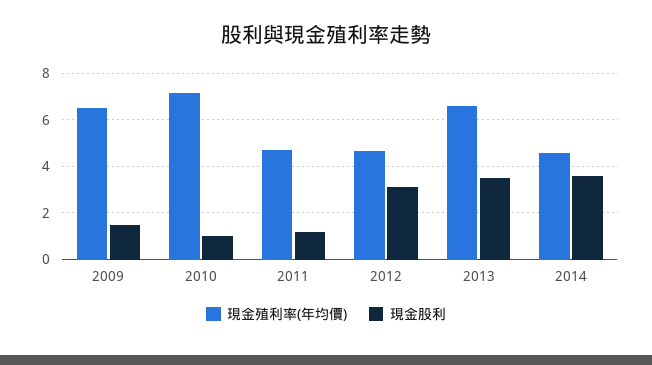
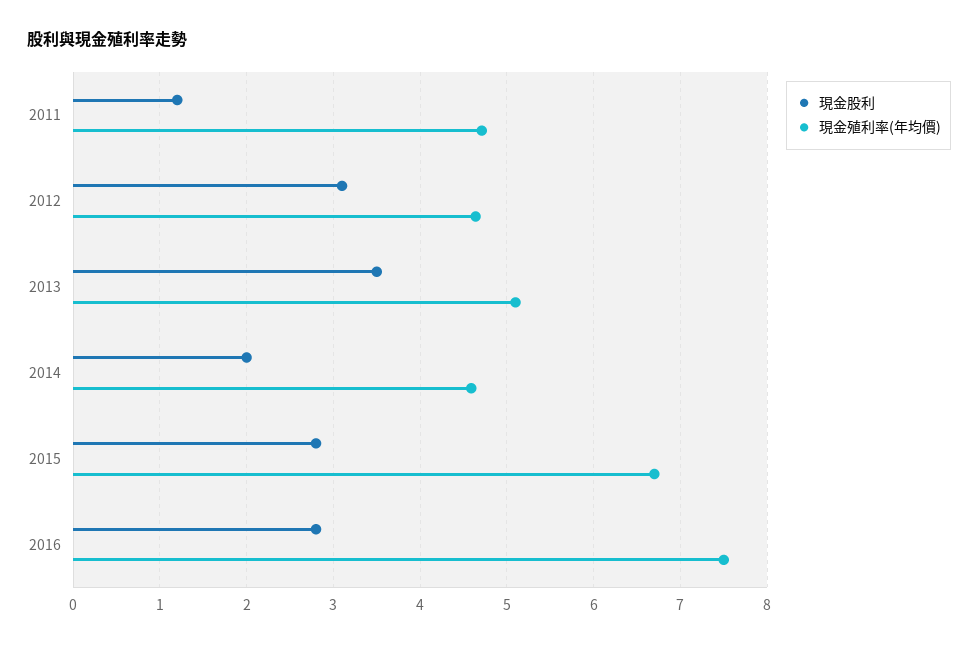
現金殖利率(年均價), 2009: 6.5 -> none
現金股利, 2009: 1.5 -> none
現金殖利率(年均價), 2010: 7 -> none
現金股利, 2010: 1 -> none
現金殖利率(年均價), 2013: 6.5 -> 5.1
現金股利, 2014: 3.5 -> 2
現金股利, 2015: none -> 2.8
現金殖利率(年均價), 2015: none -> 6.7
現金股利, 2016: none -> 2.8
現金殖利率(年均價), 2016: none -> 7.5

